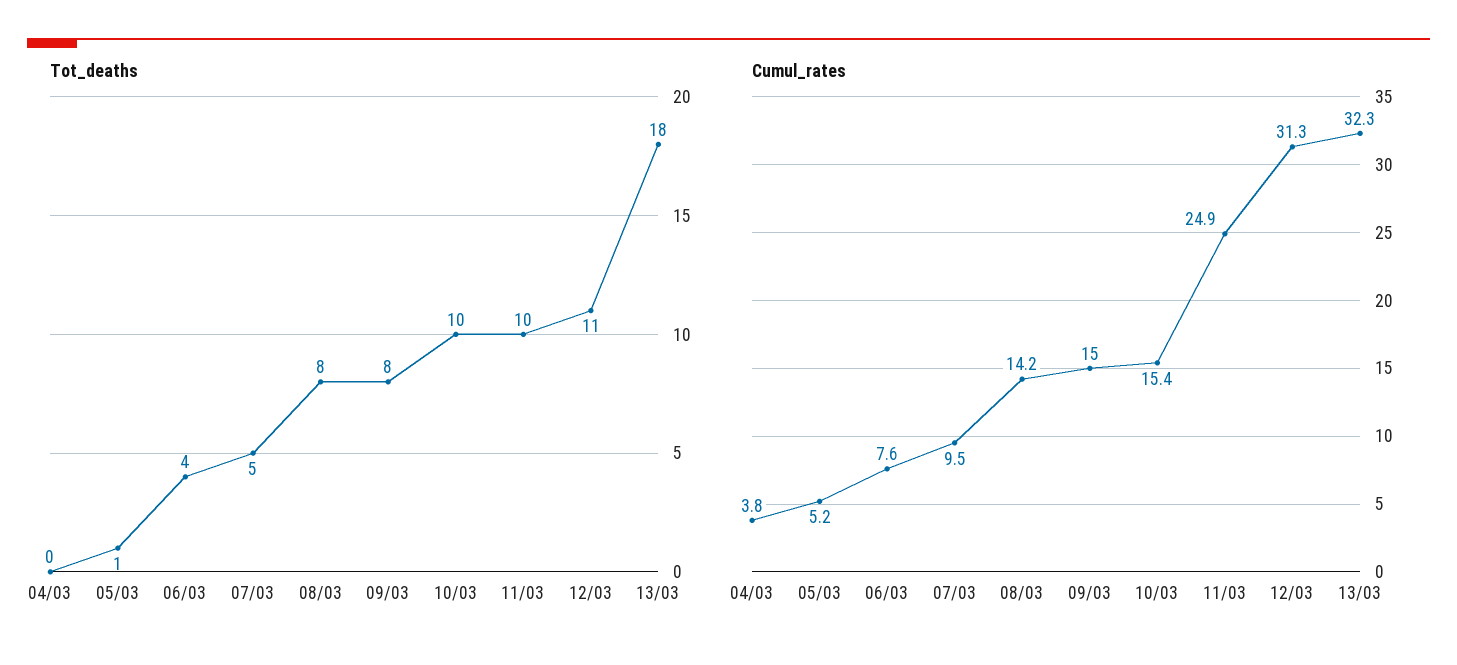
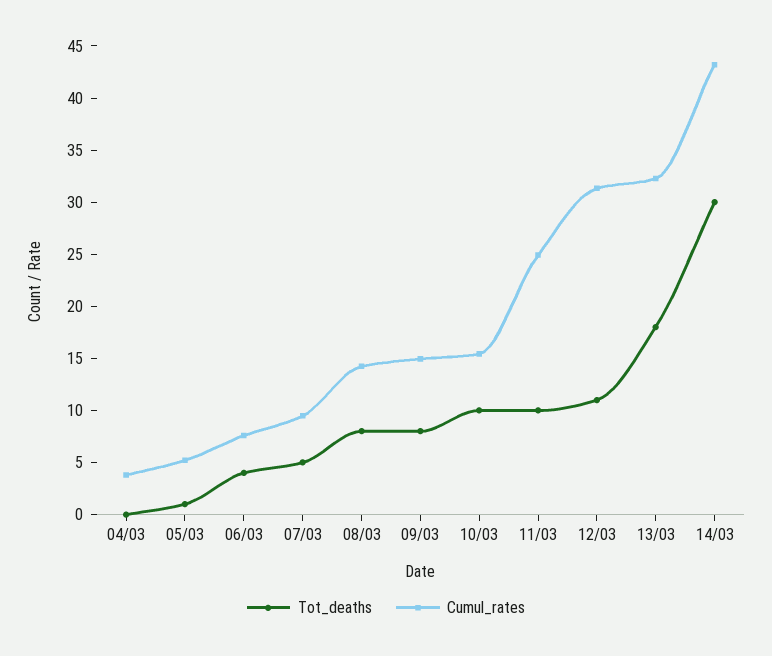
Tot_deaths, 14/03: none -> 30
Cumul_rates, 14/03: none -> 43

